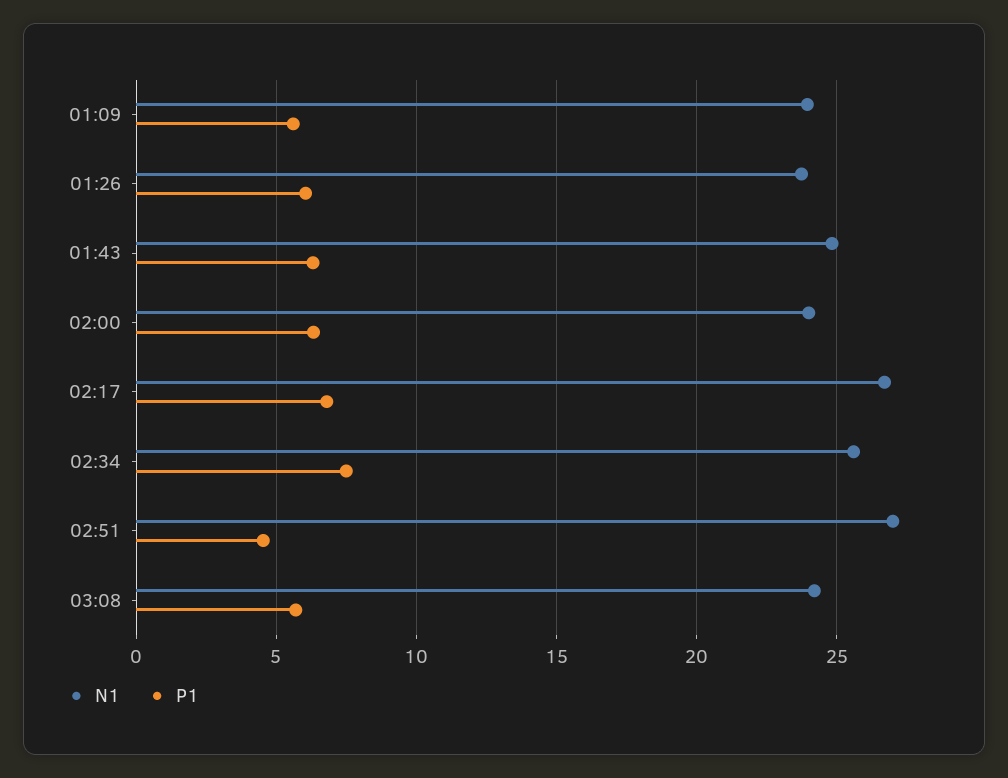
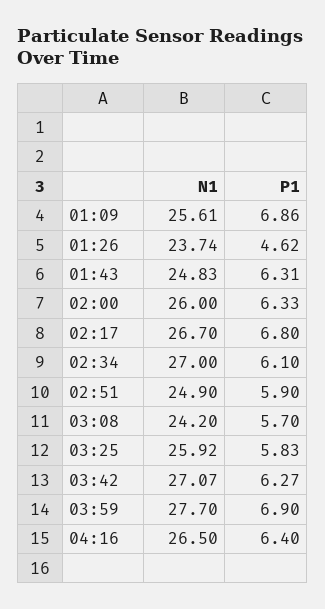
N1, 01:09: 24 -> 25.61
P1, 01:09: 5.5 -> 6.86
P1, 01:26: 6 -> 4.62
N1, 02:00: 24 -> 26
N1, 02:34: 25.5 -> 27
P1, 02:34: 7.5 -> 6.1
N1, 02:51: 27 -> 24.9
P1, 02:51: 4.5 -> 5.9
N1, 03:25: none -> 25.92
P1, 03:25: none -> 5.83
N1, 03:42: none -> 27.07
P1, 03:42: none -> 6.27
N1, 03:59: none -> 27.7
P1, 03:59: none -> 6.9
N1, 04:16: none -> 26.5
P1, 04:16: none -> 6.4

